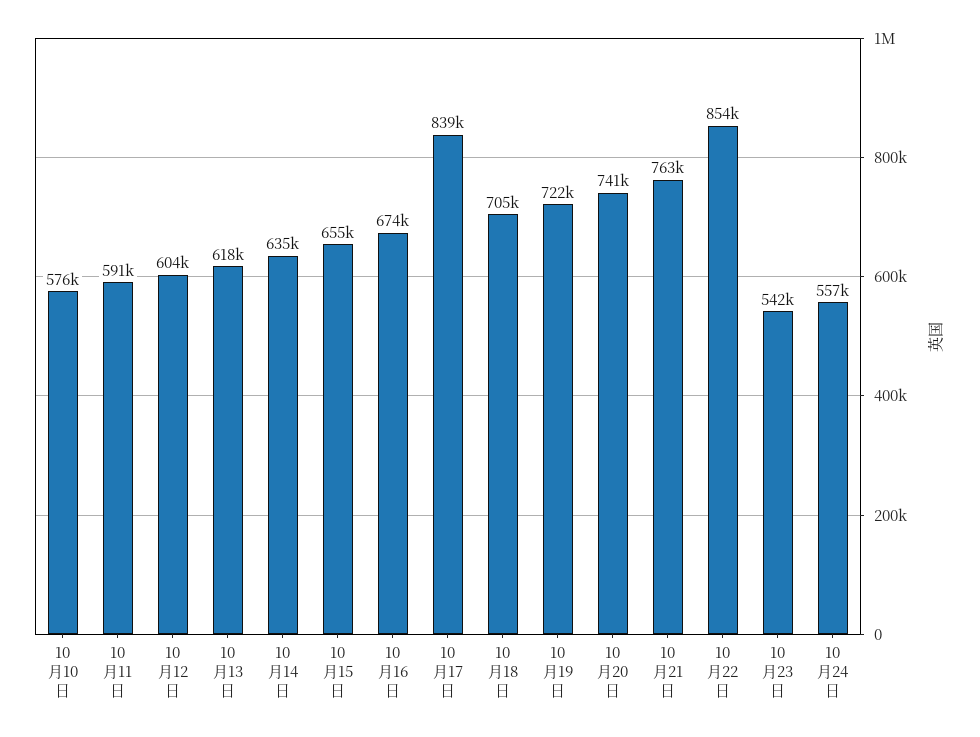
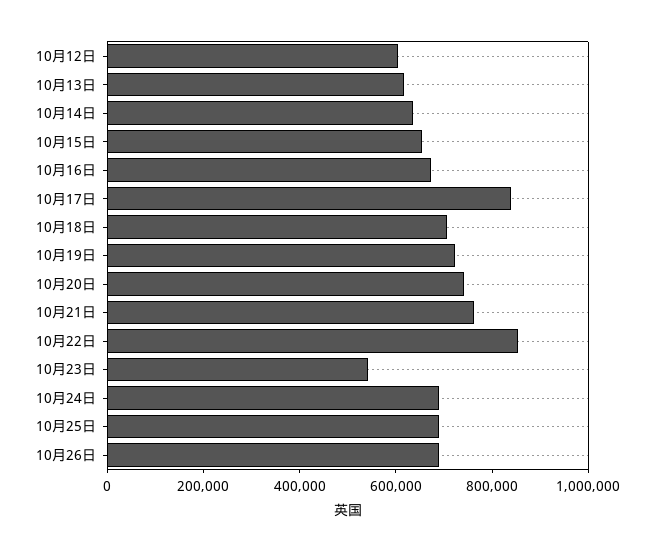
10月10日: 576000 -> none
10月11日: 591000 -> none
10月24日: 557000 -> 700000
10月25日: none -> 700000
10月26日: none -> 700000

